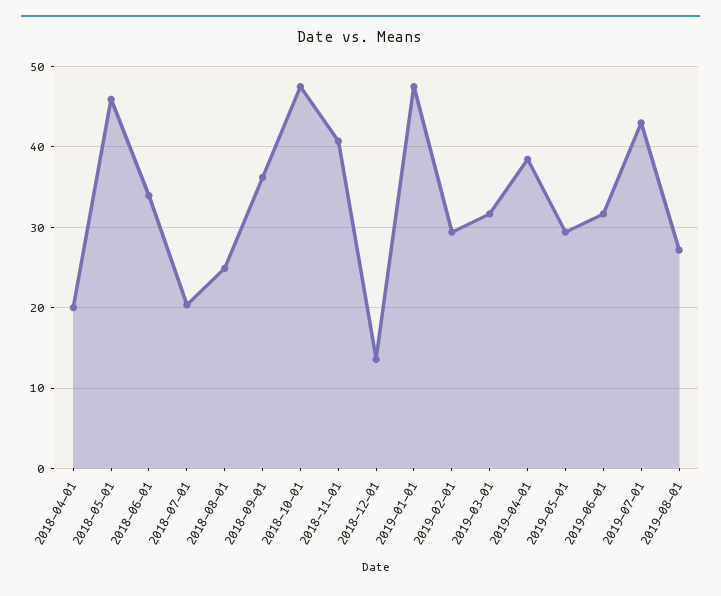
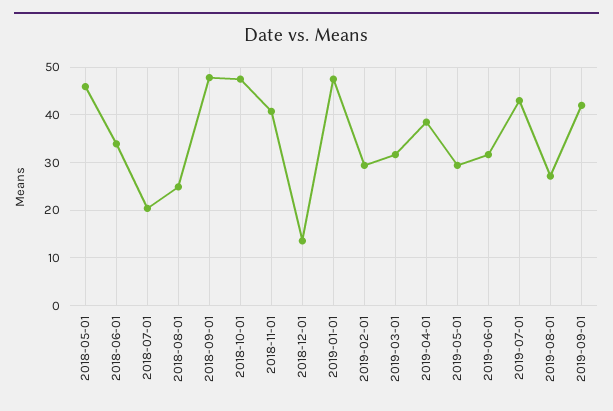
2018-04-01: 20 -> none
2018-09-01: 36 -> 48
2019-09-01: none -> 42

